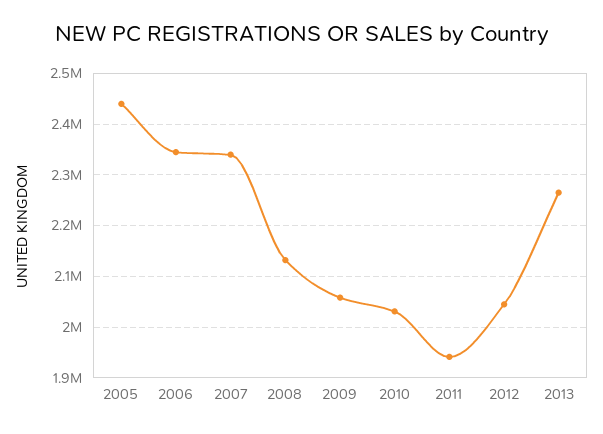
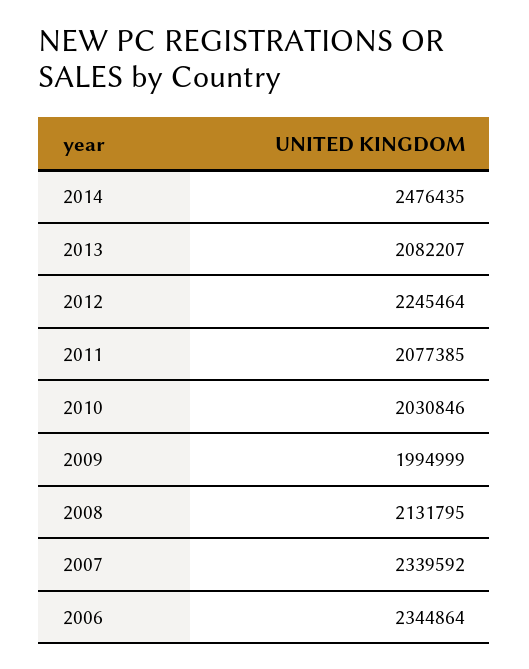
2005: 2440000 -> none
2009: 2060000 -> 1994999
2011: 1940000 -> 2077385
2012: 2040000 -> 2245464
2013: 2260000 -> 2082207
2014: none -> 2476435

